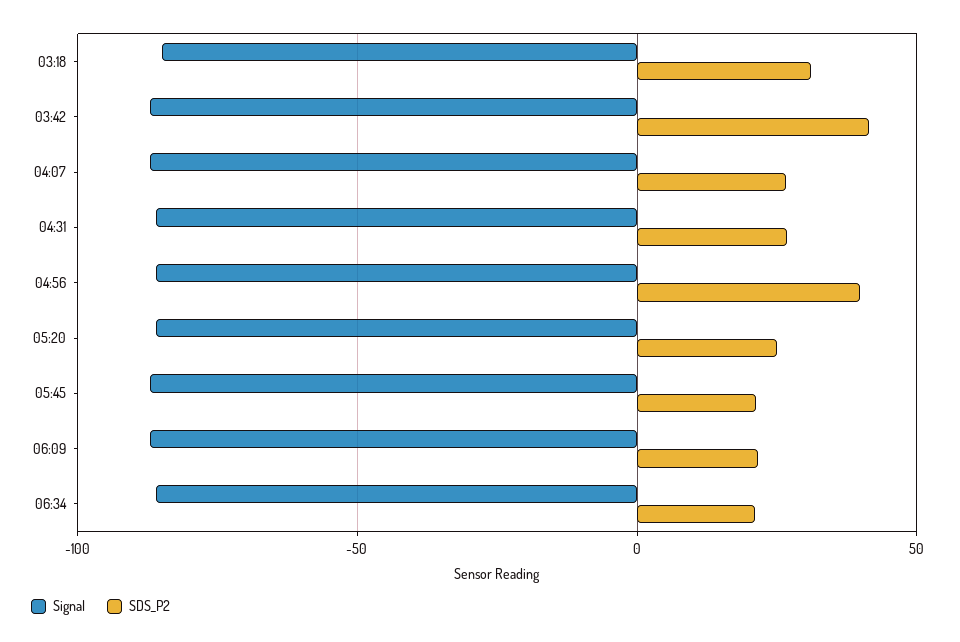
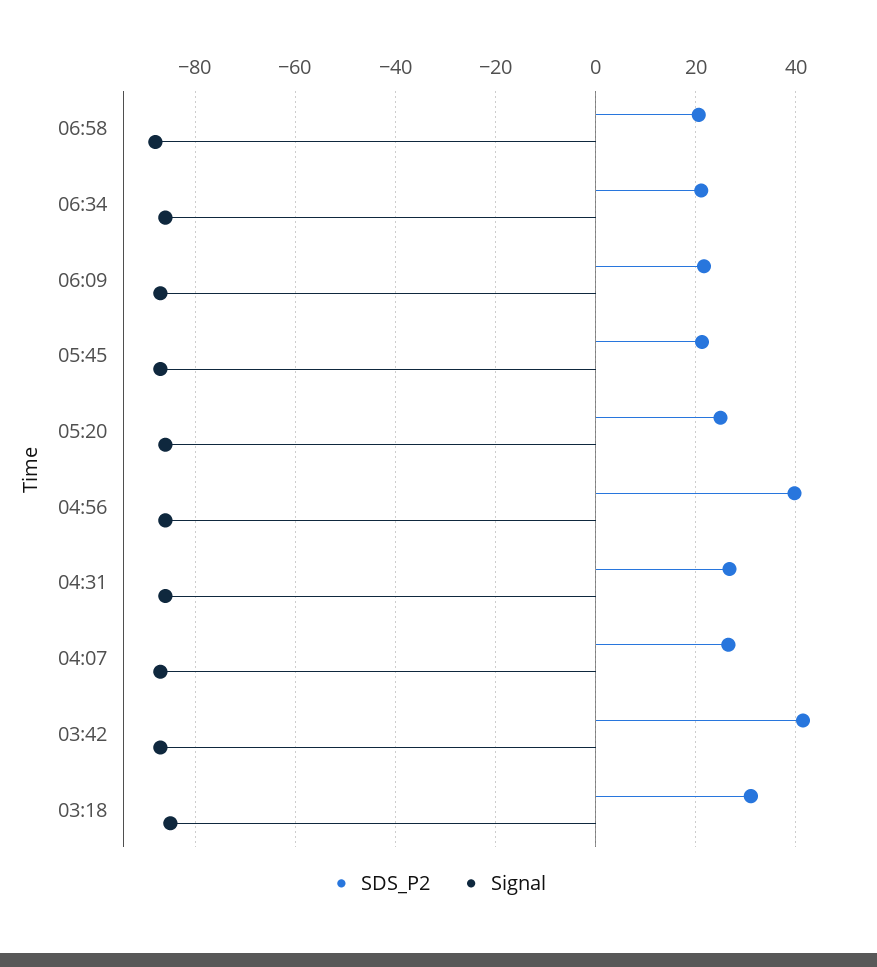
SDS_P2, 06:58: none -> 20
Signal, 06:58: none -> -88

